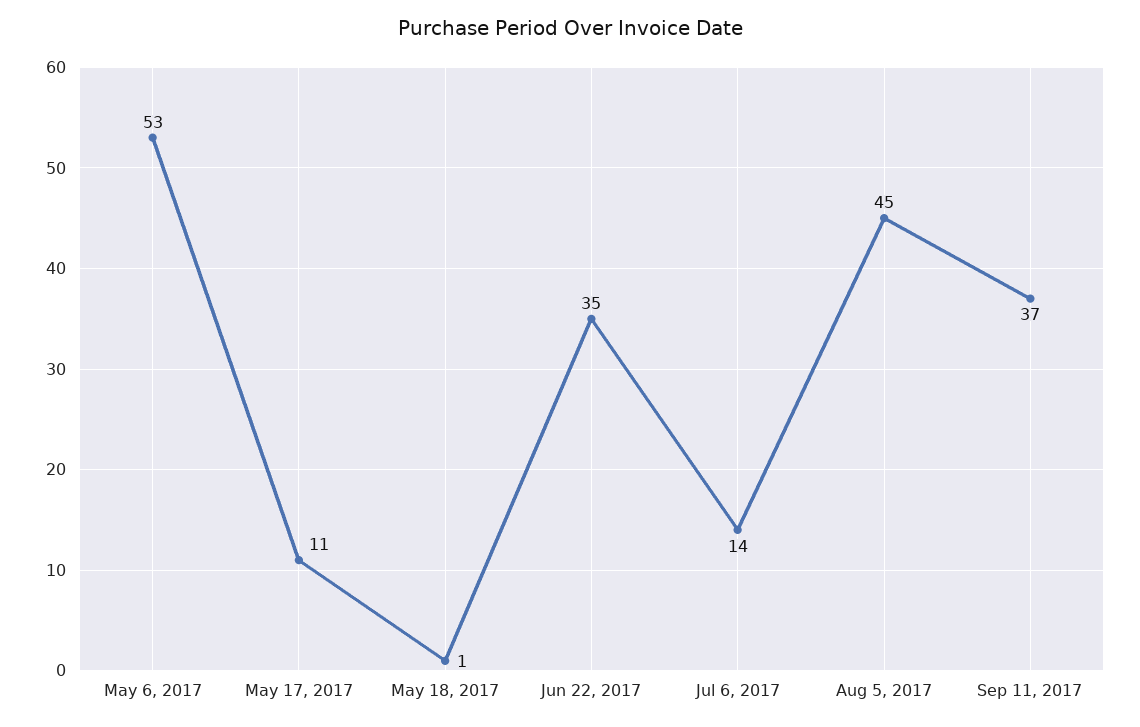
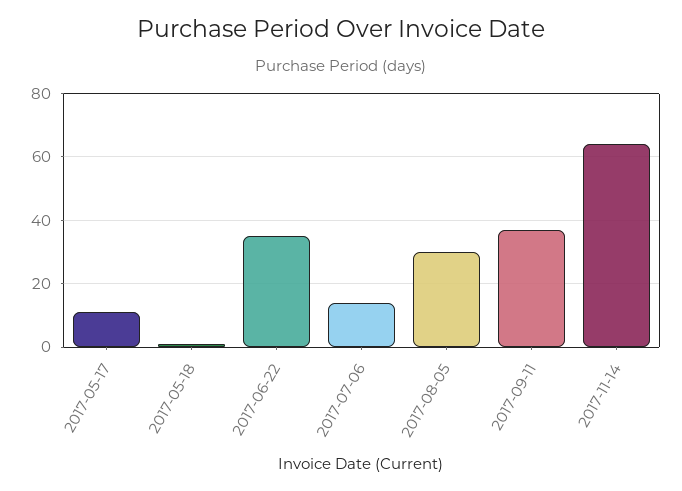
May 6, 2017: 53 -> none
Aug 5, 2017: 45 -> 30
2017-11-14: none -> 65

